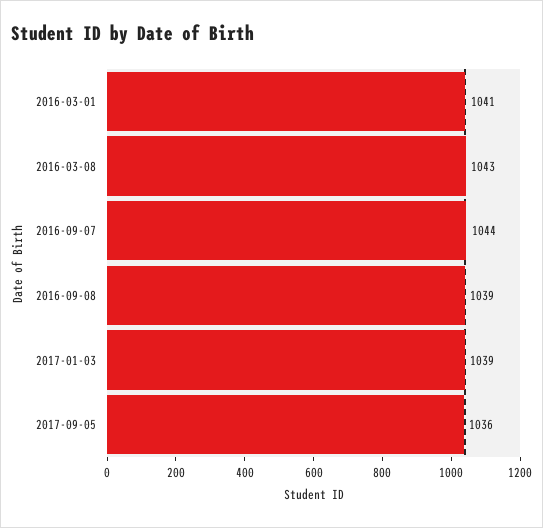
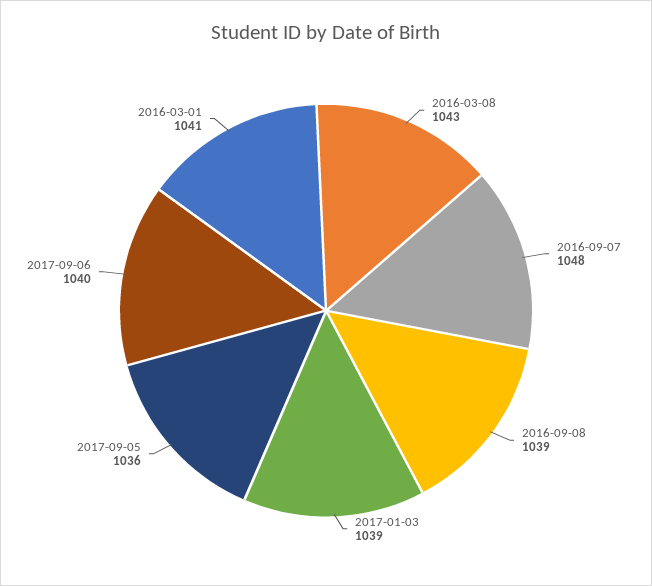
2016-09-07: 1044 -> 1048
2017-09-06: none -> 1040

